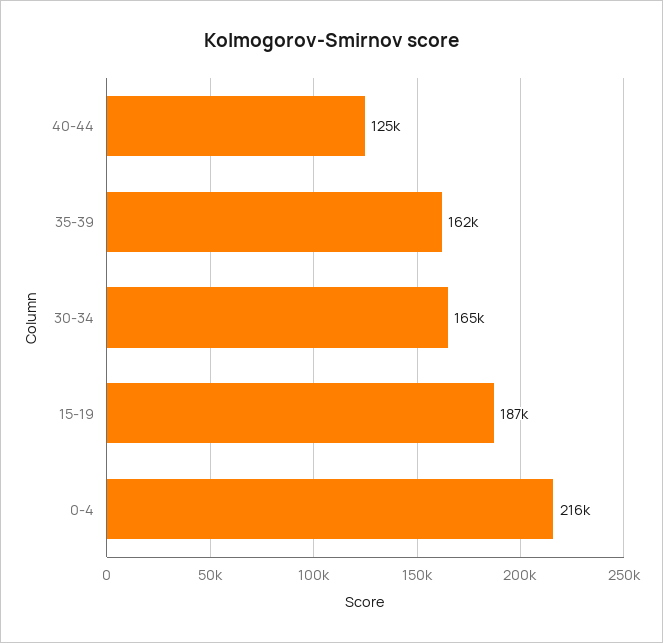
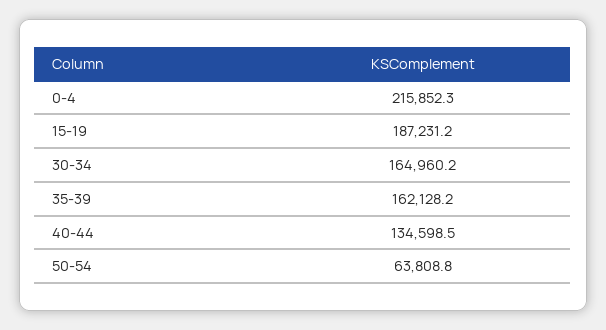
40-44: 125000 -> 134598.5
50-54: none -> 63808.8

